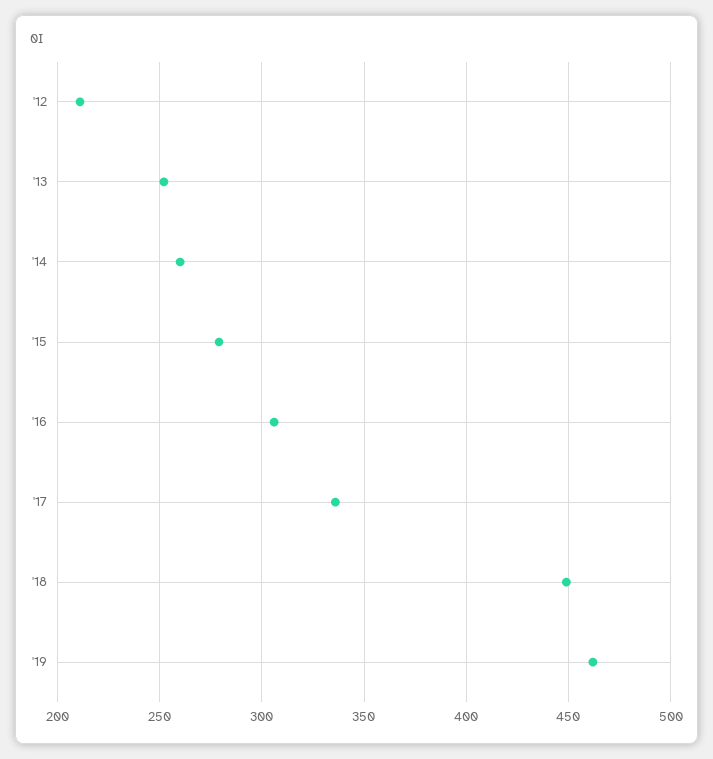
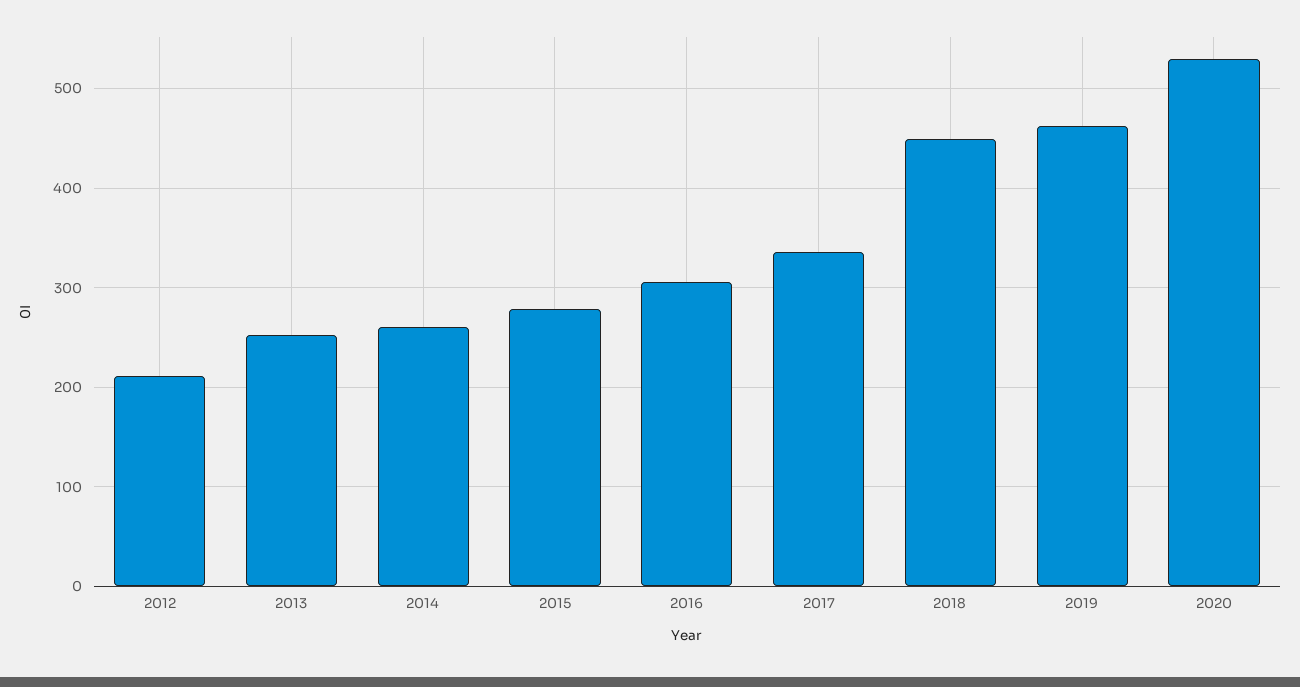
2020: none -> 530

